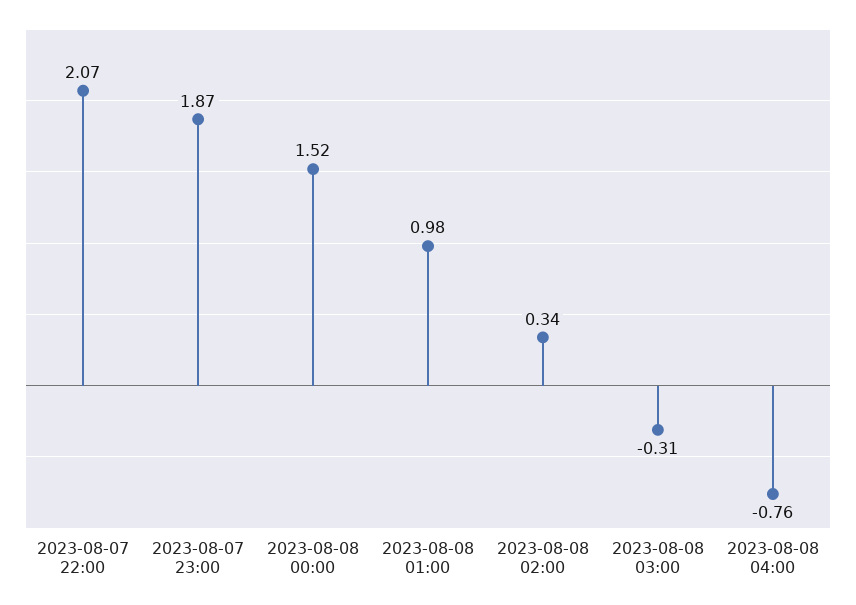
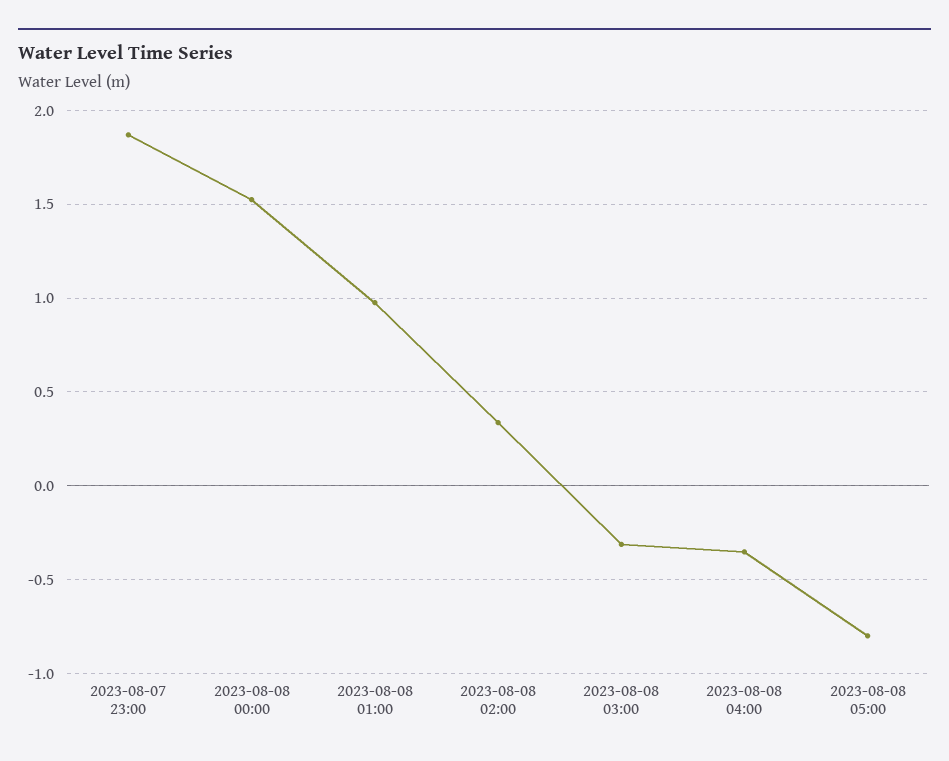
2023-08-07 22:00: 2.07 -> none
2023-08-08 04:00: -0.76 -> -0.35
2023-08-08 05:00: none -> -0.8

